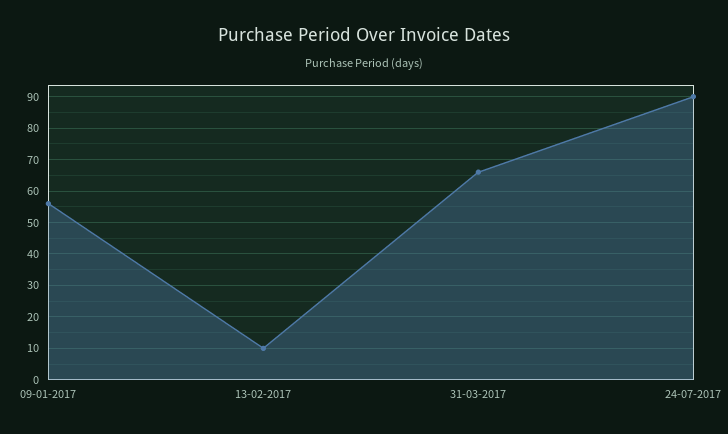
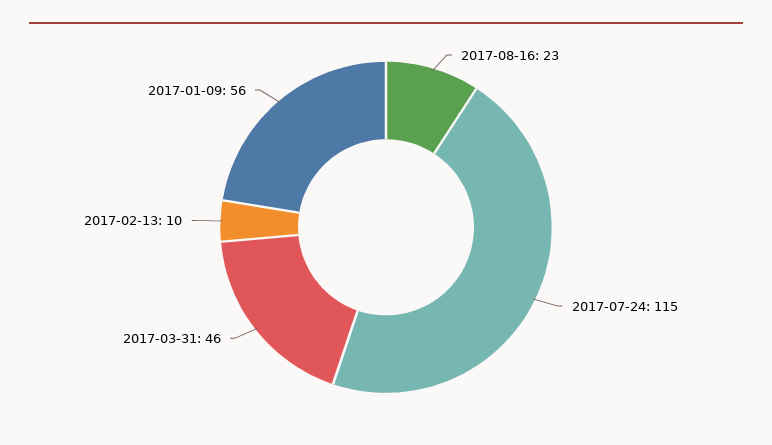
31-03-2017: 65 -> 46
24-07-2017: 90 -> 115
2017-08-16: none -> 23

